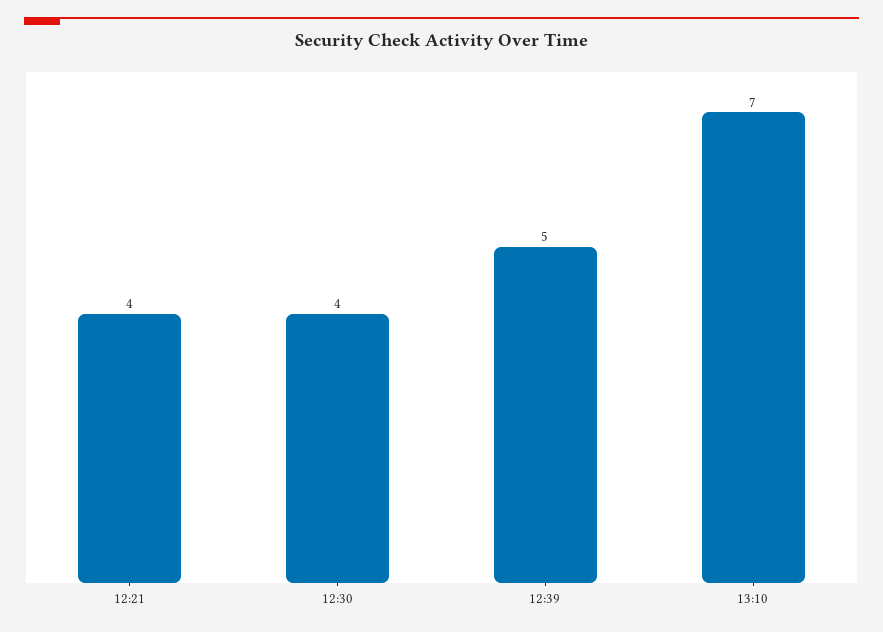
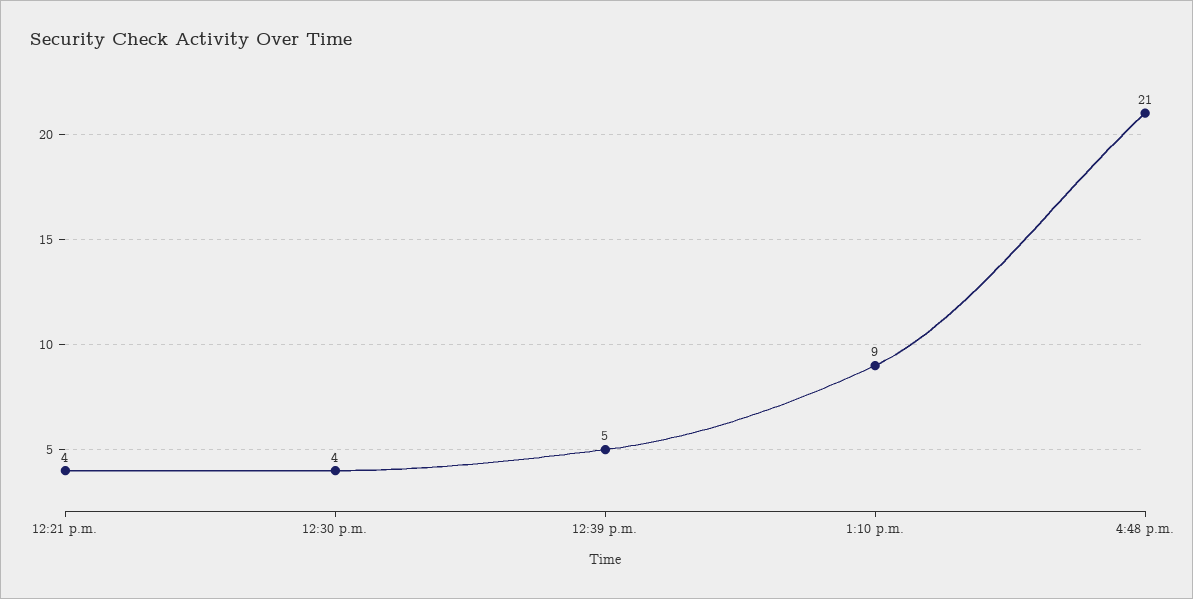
13:10: 7 -> 9
4:48 p.m.: none -> 21

